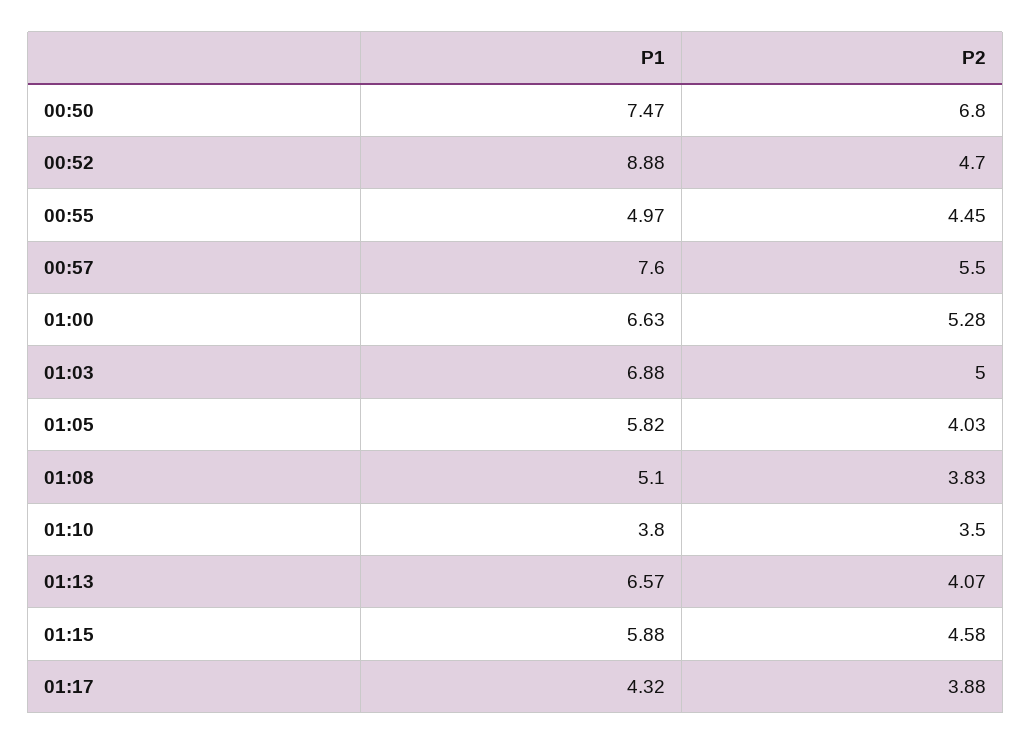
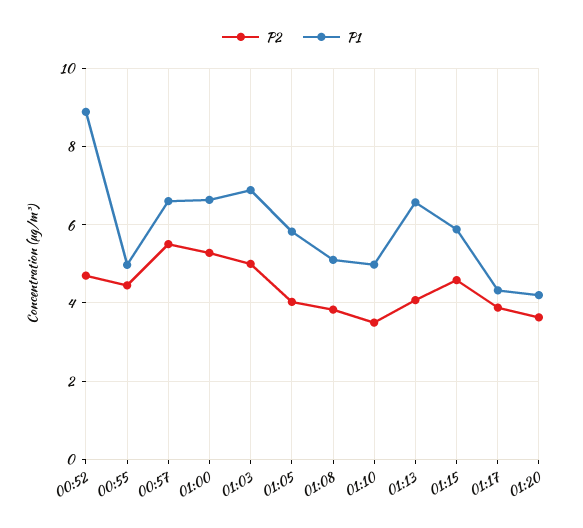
P1, 00:50: 7.47 -> none
P2, 00:50: 6.8 -> none
P1, 00:57: 7.6 -> 6.6
P1, 01:10: 3.8 -> 5
P2, 01:20: none -> 3.6
P1, 01:20: none -> 4.2

